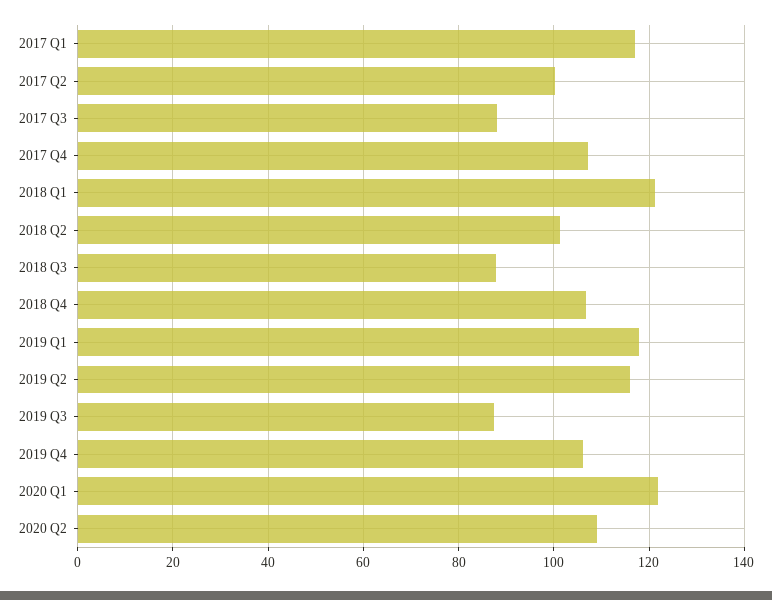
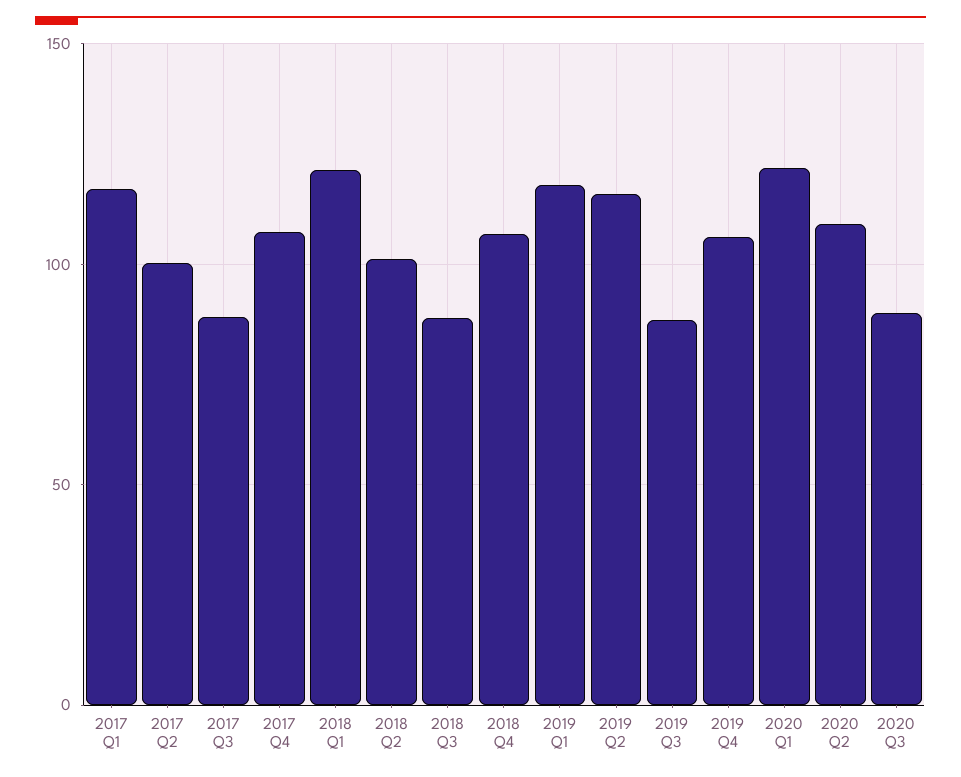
2020 Q3: none -> 90

